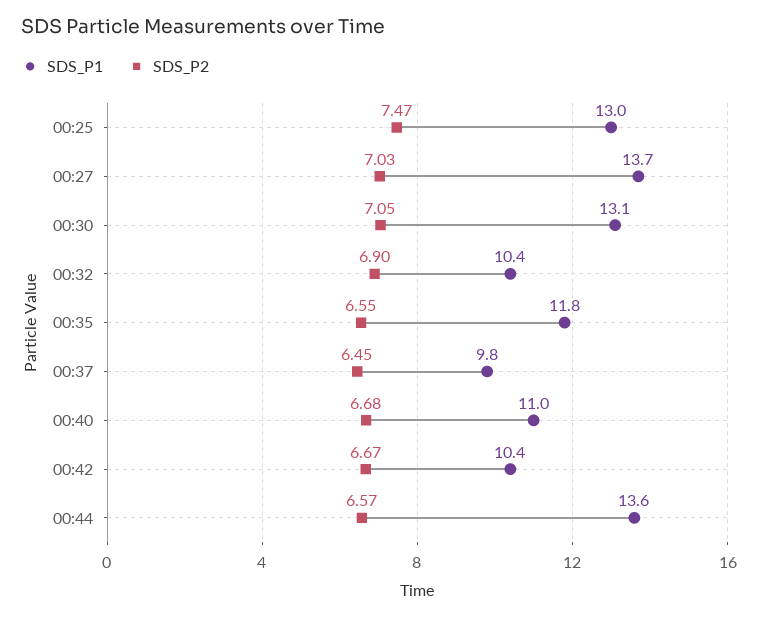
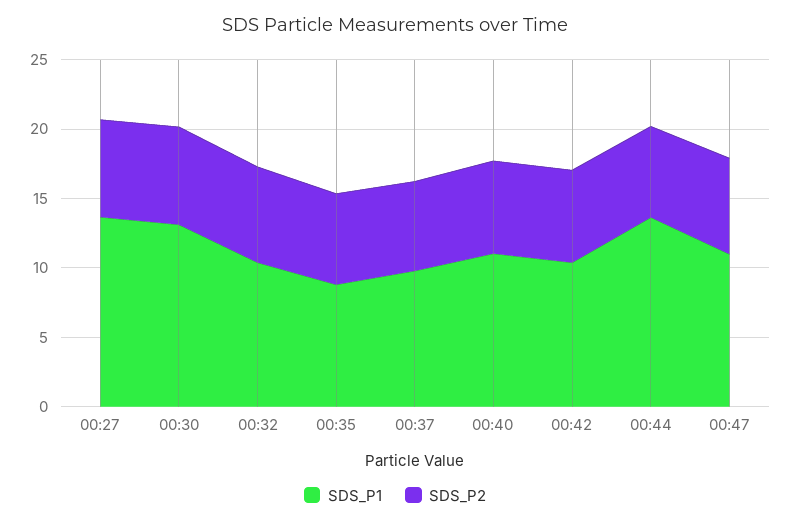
SDS_P1, 00:25: 13 -> none
SDS_P2, 00:25: 7.47 -> none
SDS_P1, 00:35: 11.8 -> 9
SDS_P1, 00:47: none -> 11
SDS_P2, 00:47: none -> 7

